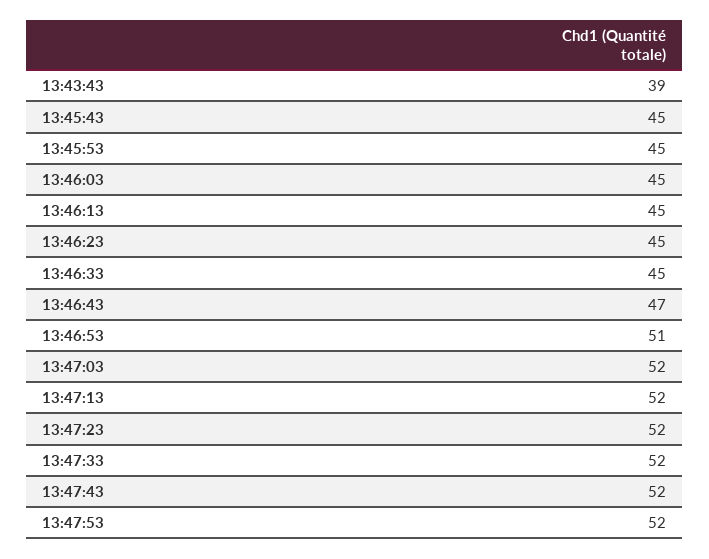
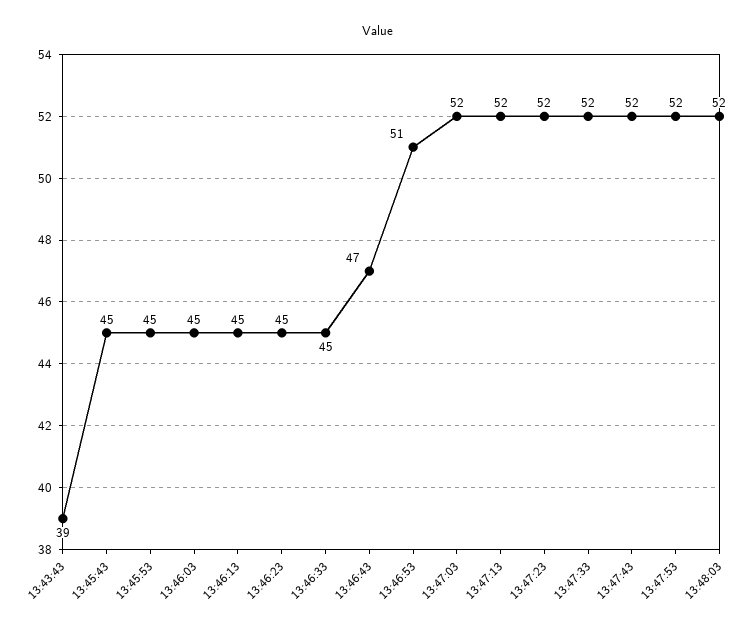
13:48:03: none -> 52

